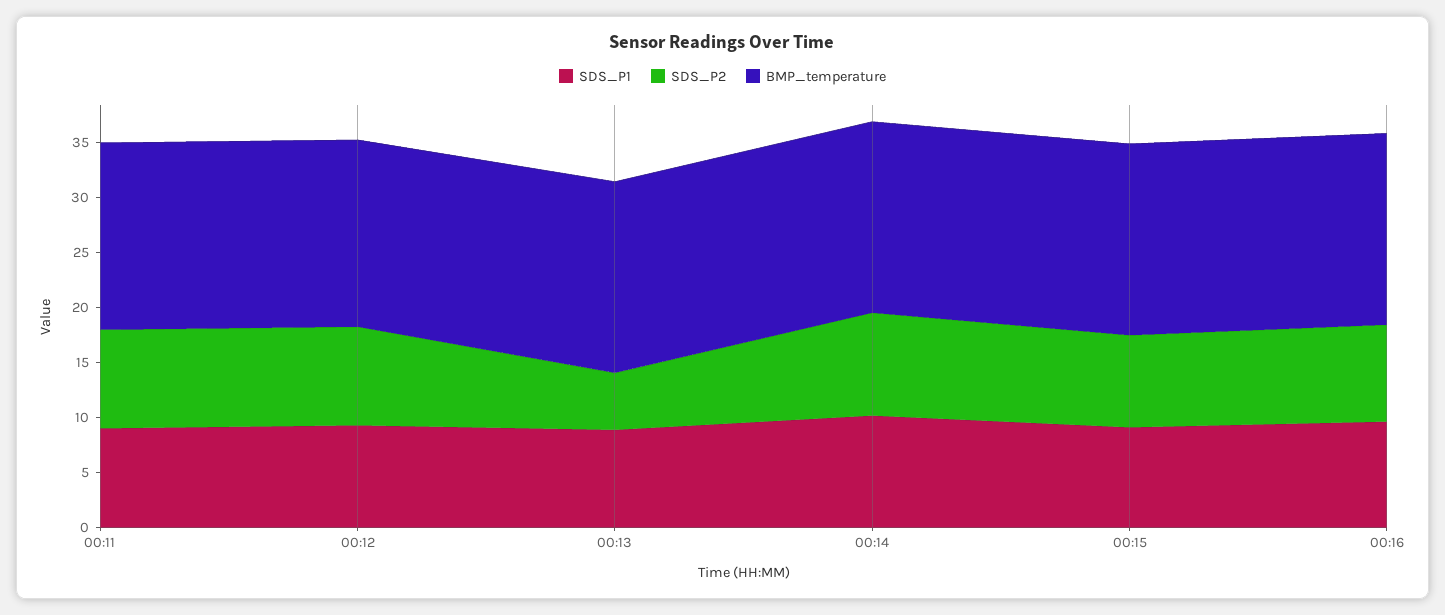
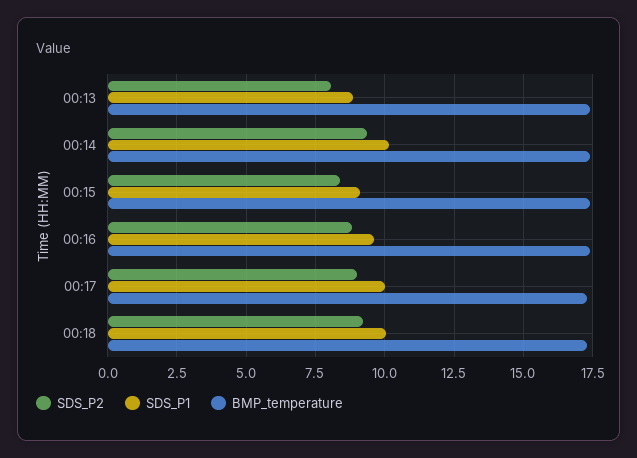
SDS_P1, 00:11: 9 -> none
SDS_P2, 00:11: 9 -> none
BMP_temperature, 00:11: 17 -> none
SDS_P1, 00:12: 9 -> none
SDS_P2, 00:12: 9 -> none
BMP_temperature, 00:12: 17 -> none
SDS_P2, 00:13: 5 -> 8
SDS_P2, 00:17: none -> 9
SDS_P1, 00:17: none -> 10
BMP_temperature, 00:17: none -> 17.25
SDS_P2, 00:18: none -> 9.25
SDS_P1, 00:18: none -> 10
BMP_temperature, 00:18: none -> 17.25

